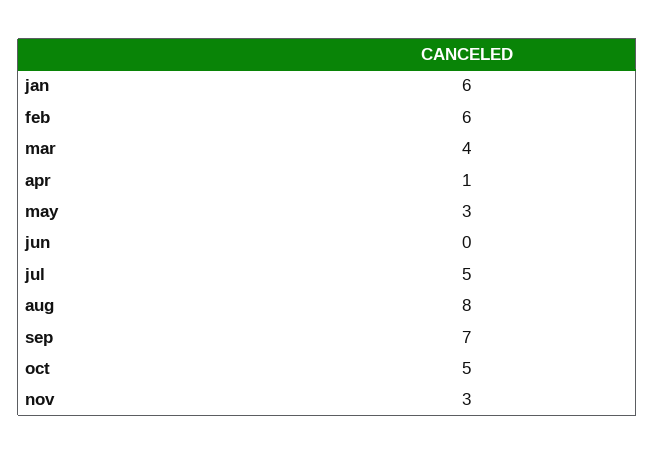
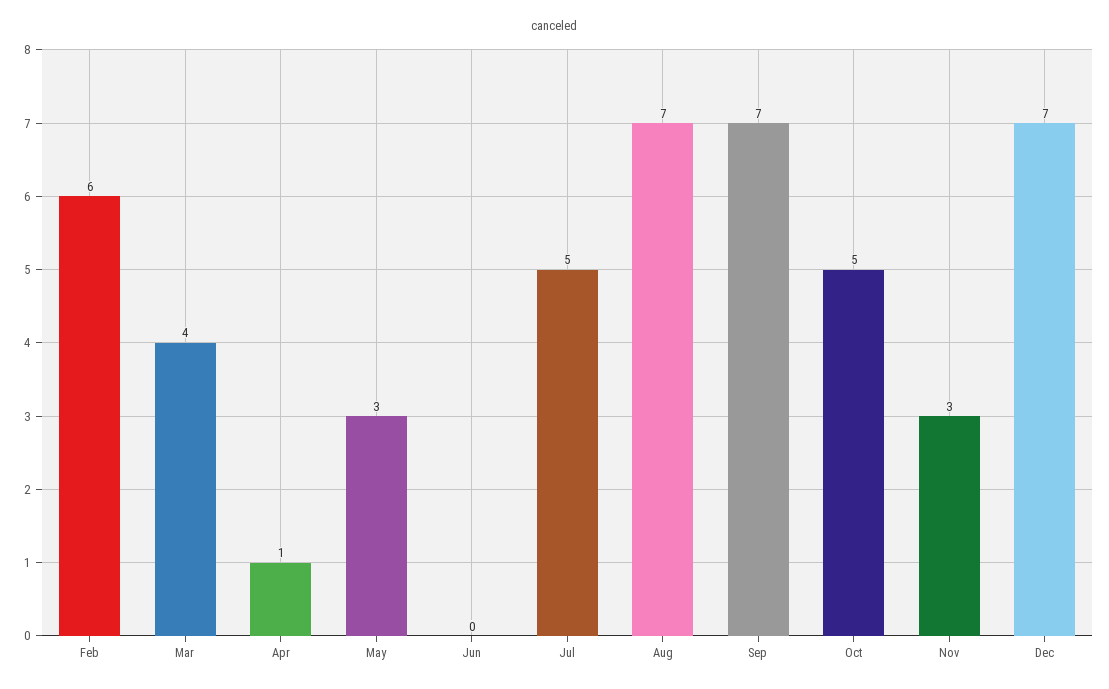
jan: 6 -> none
aug: 8 -> 7
Dec: none -> 7

